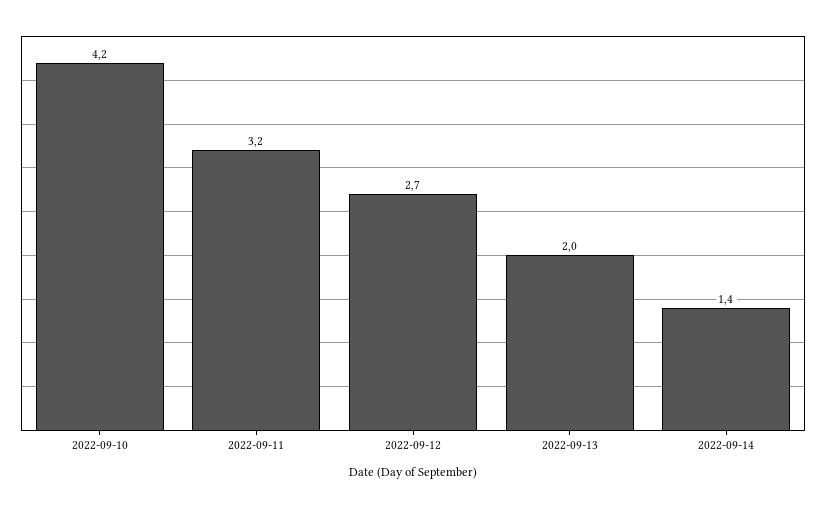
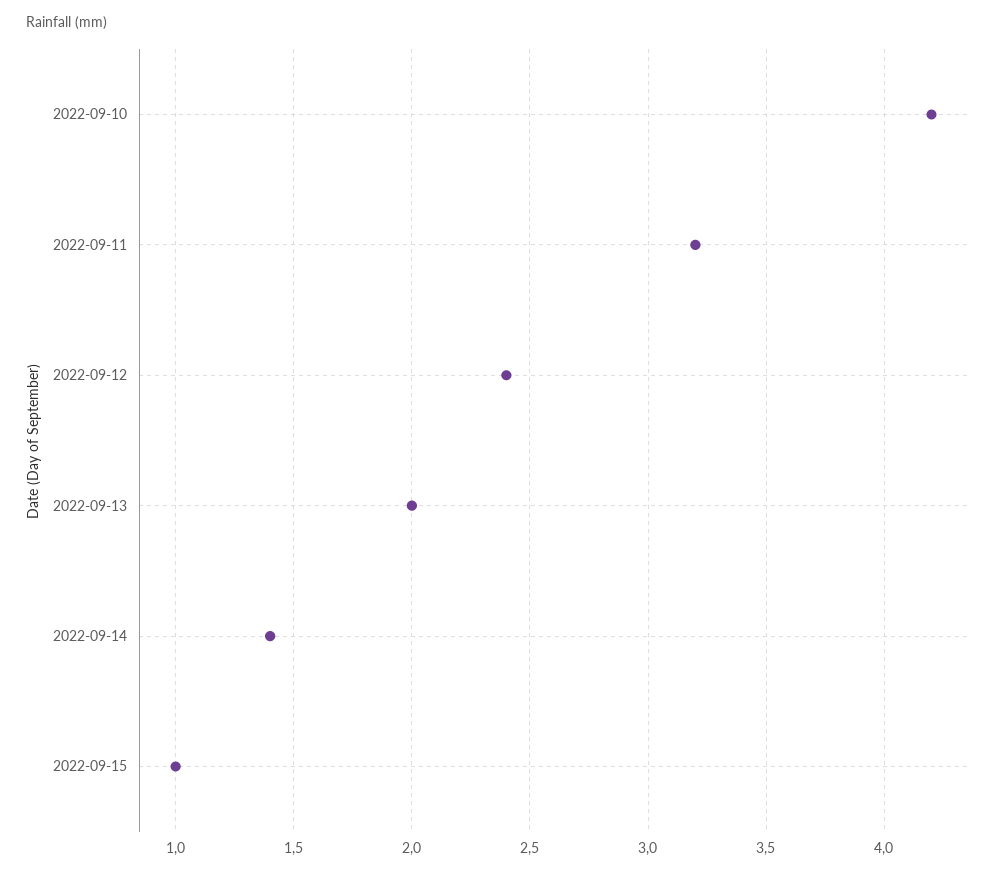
2022-09-12: 2.7 -> 2.4
2022-09-15: none -> 1

